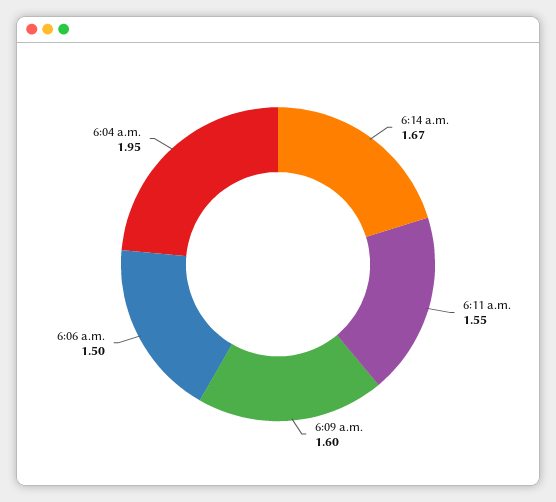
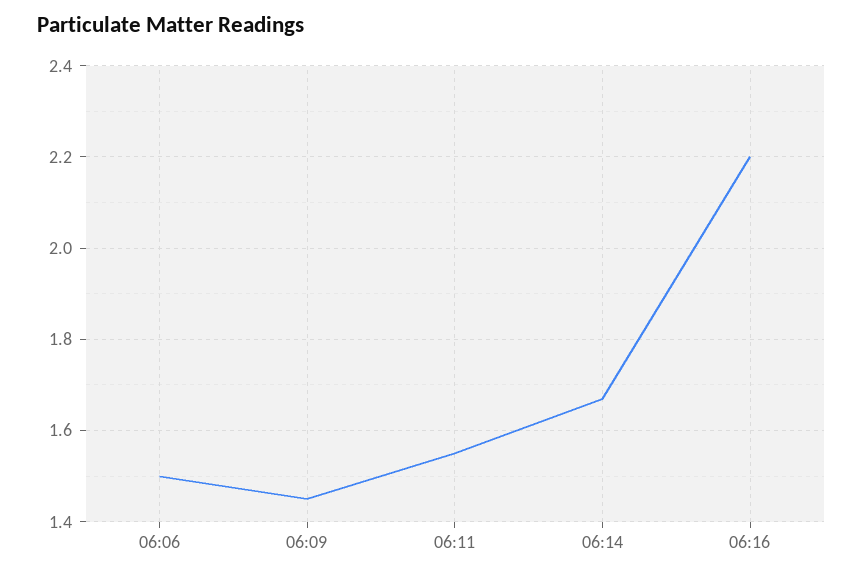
6:09 a.m.: 1.6 -> 1.45
6:04 a.m.: 1.95 -> none
06:16: none -> 2.2

